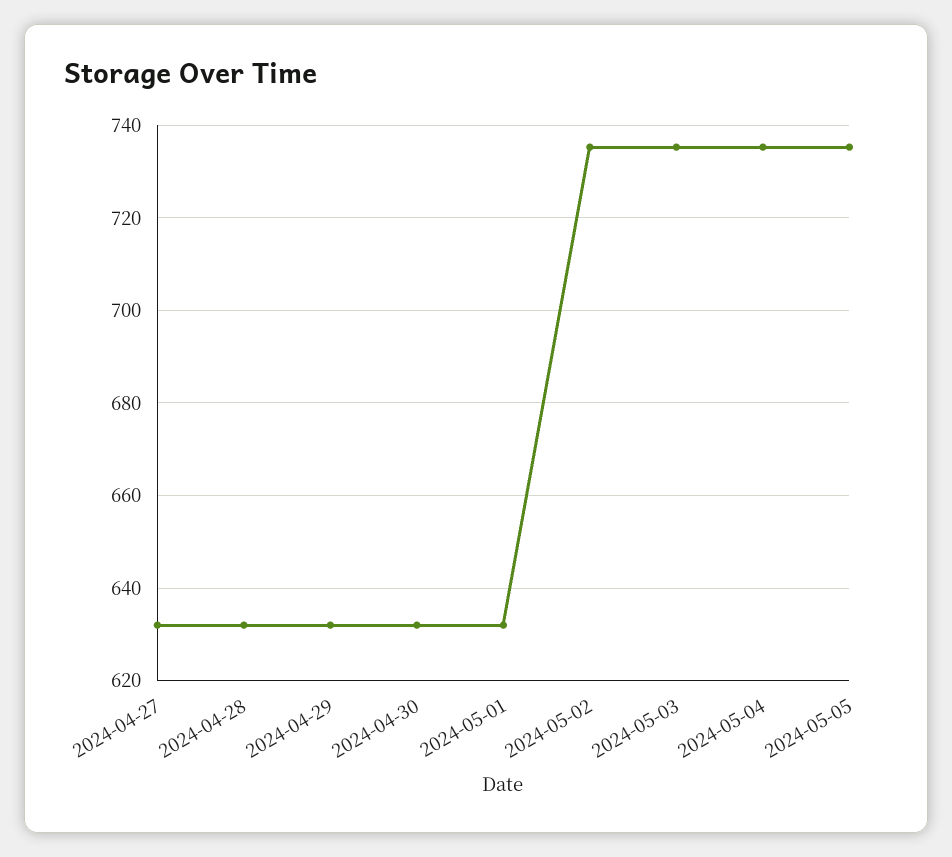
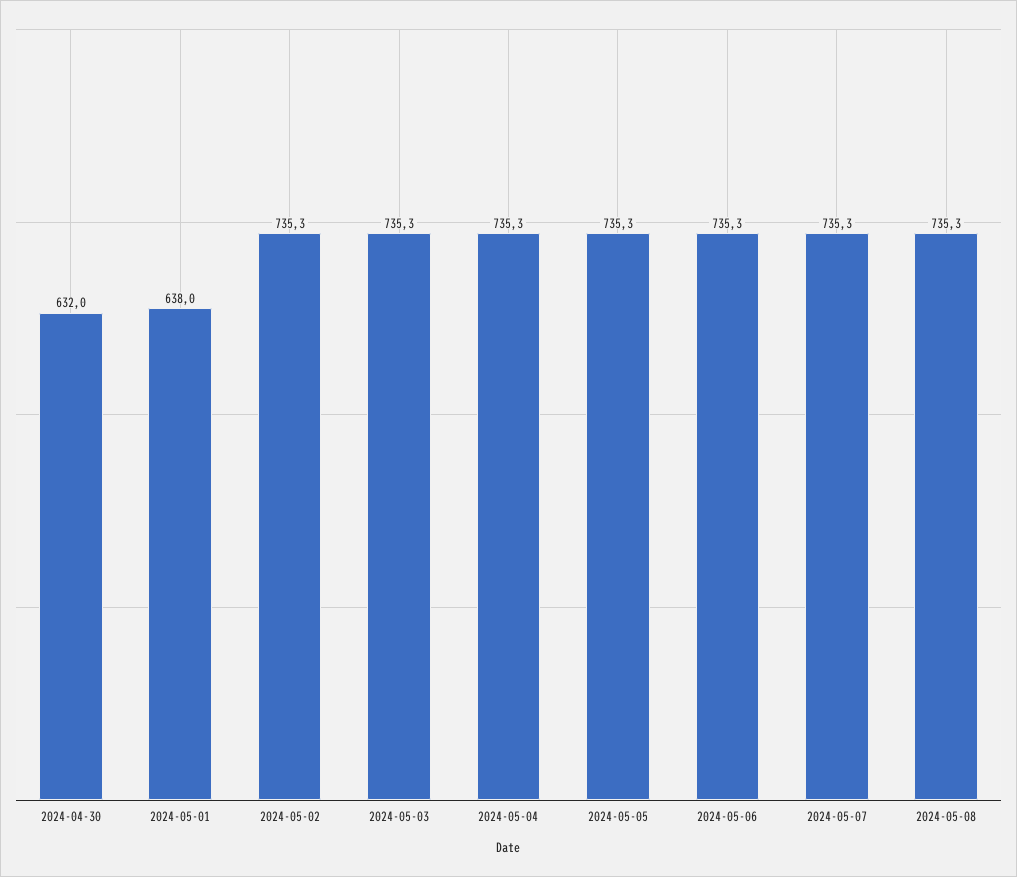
2024-04-27: 632 -> none
2024-04-28: 632 -> none
2024-04-29: 632 -> none
2024-05-01: 632 -> 638
2024-05-06: none -> 735.3
2024-05-07: none -> 735.3
2024-05-08: none -> 735.3

